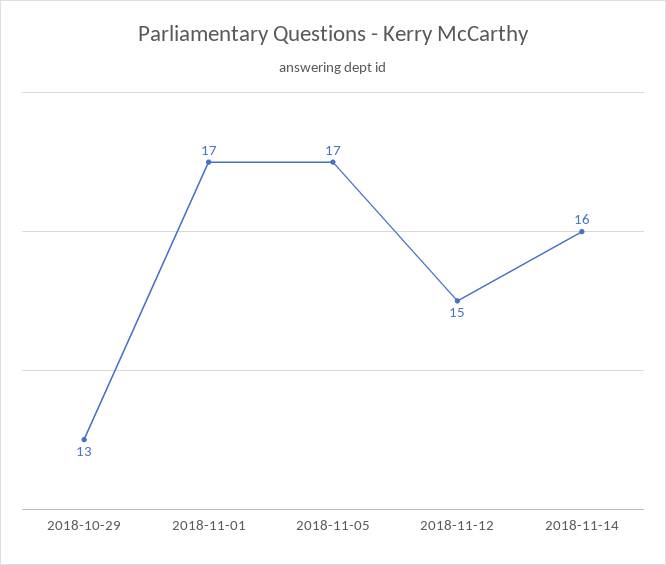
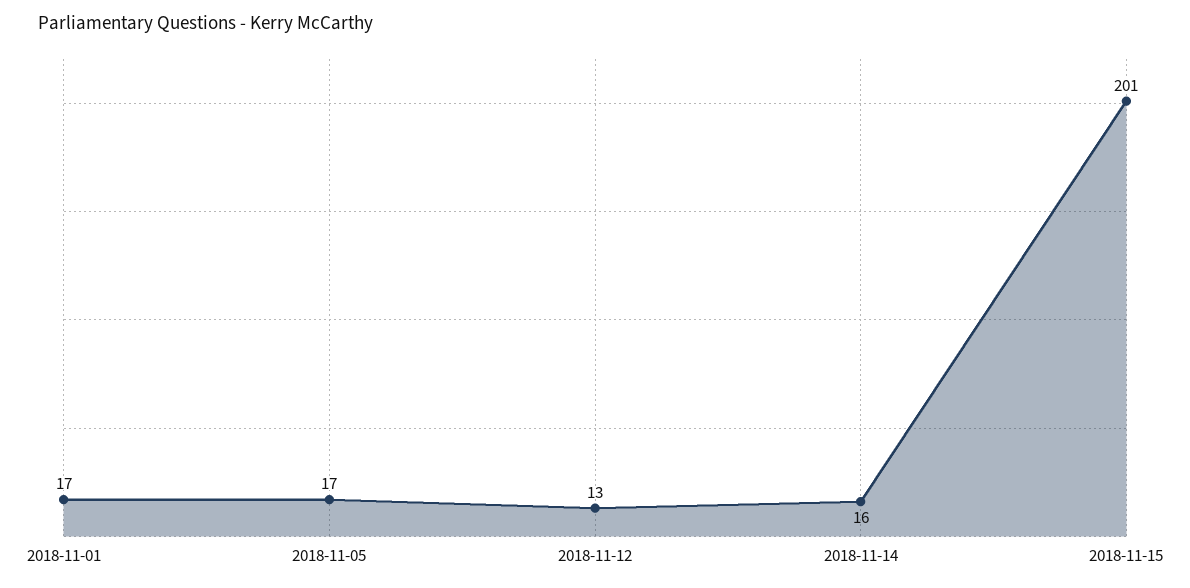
2018-10-29: 13 -> none
2018-11-12: 15 -> 13
2018-11-15: none -> 201

